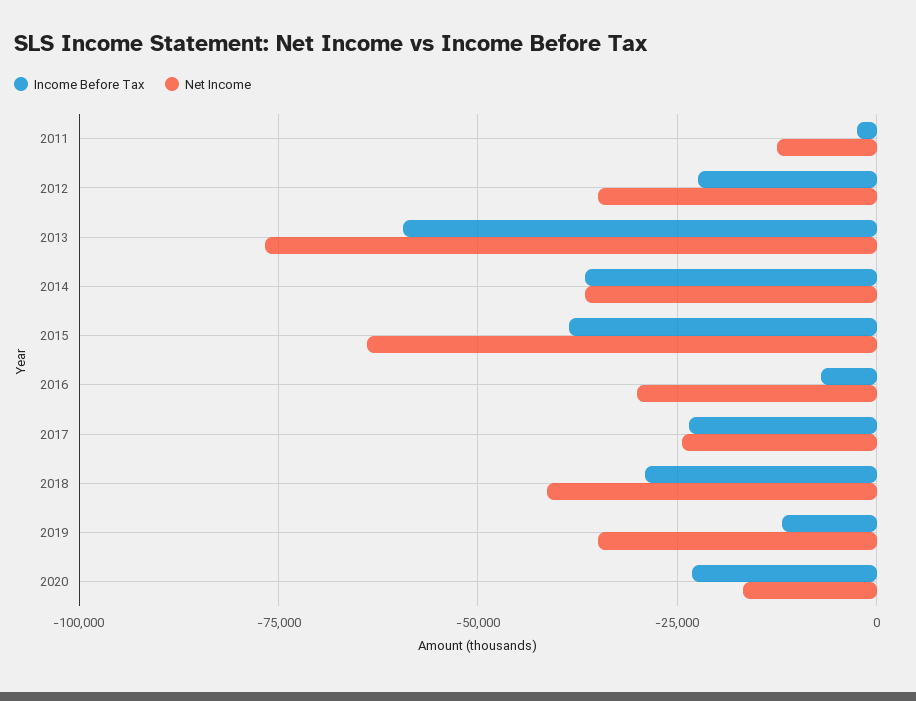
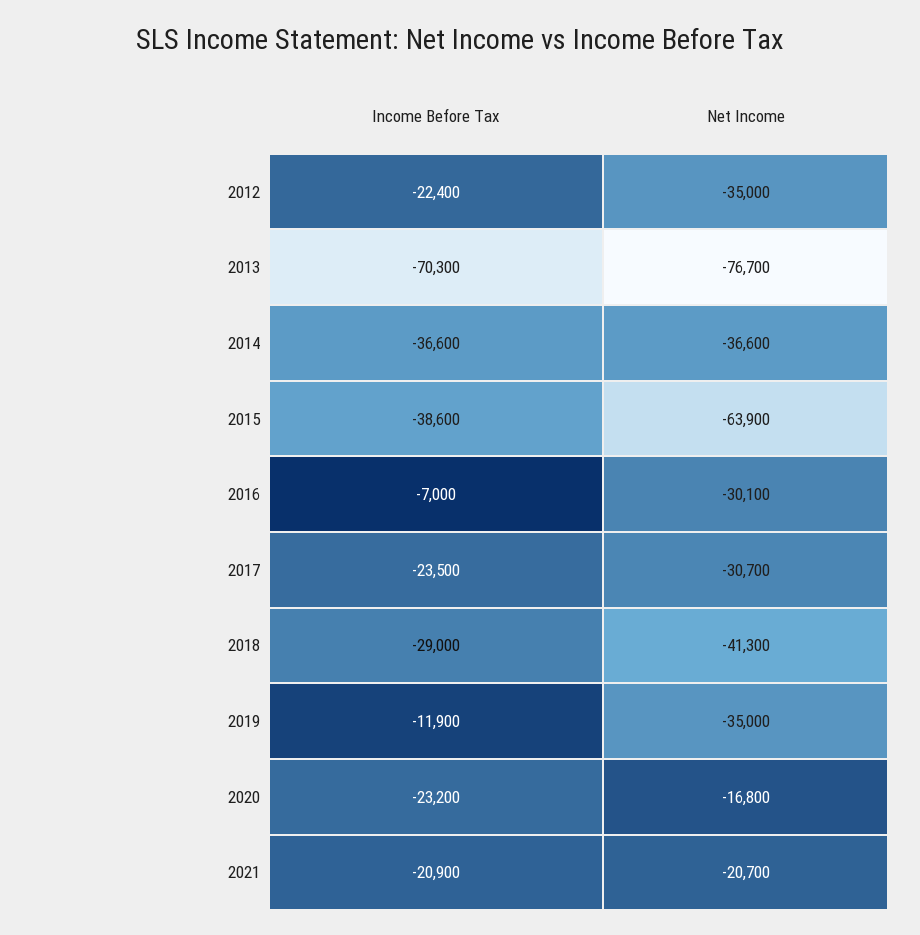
Income Before Tax, 2011: -2500 -> none
Net Income, 2011: -12500 -> none
Income Before Tax, 2013: -60000 -> -70300
Net Income, 2017: -25000 -> -30700
Income Before Tax, 2021: none -> -20900
Net Income, 2021: none -> -20700

